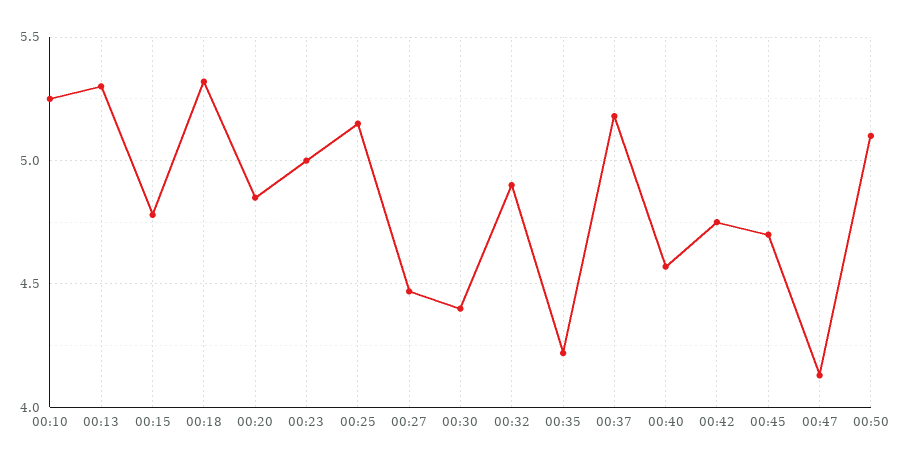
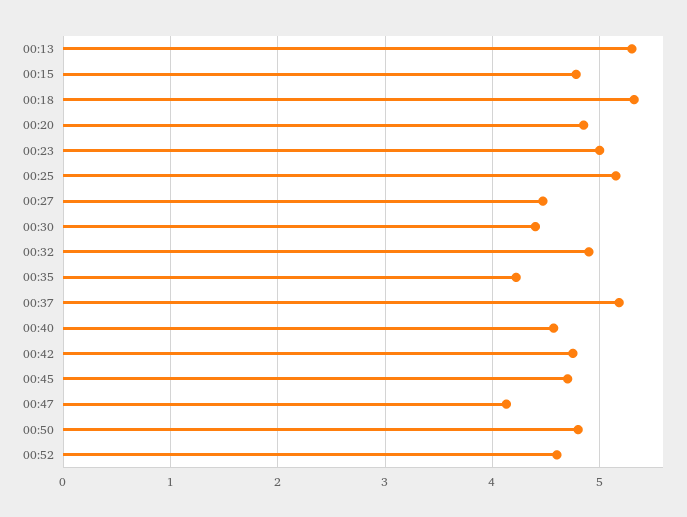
00:10: 5.25 -> none
00:50: 5.1 -> 4.8
00:52: none -> 4.6

